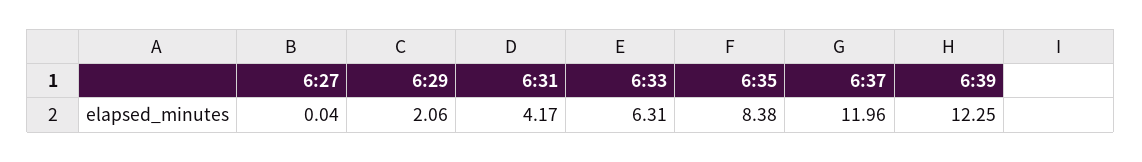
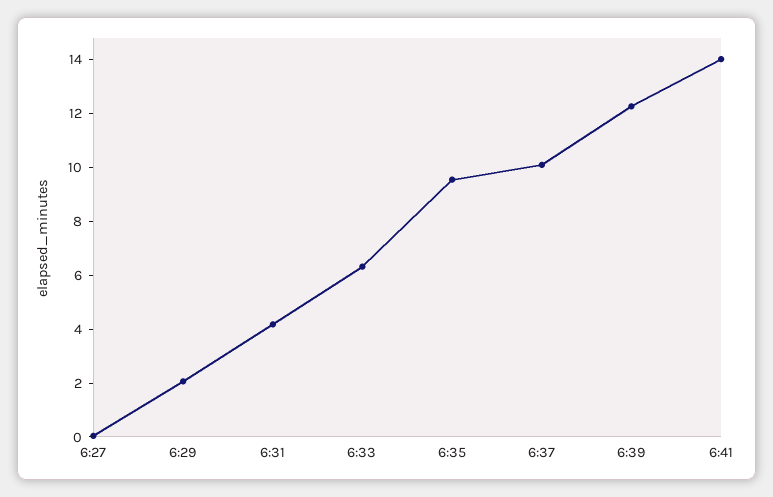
6:35: 8.38 -> 9.5
6:37: 11.96 -> 10
6:41: none -> 14

